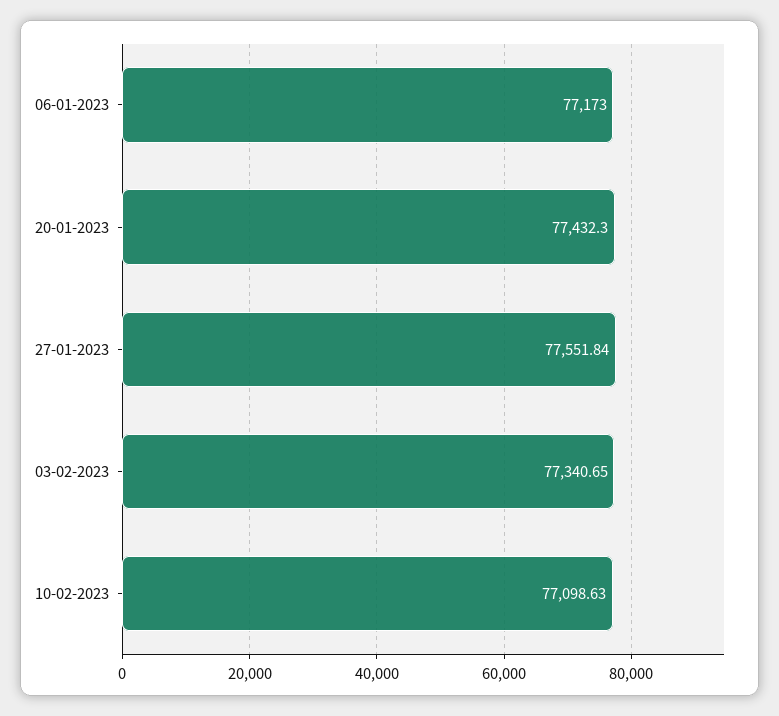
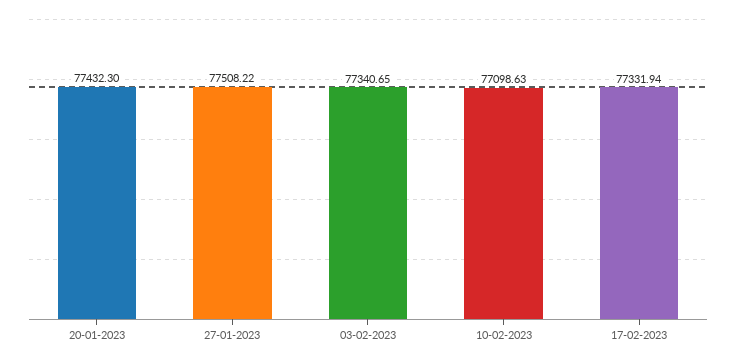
06-01-2023: 77173 -> none
27-01-2023: 77551.84 -> 77508.22
17-02-2023: none -> 77331.94

